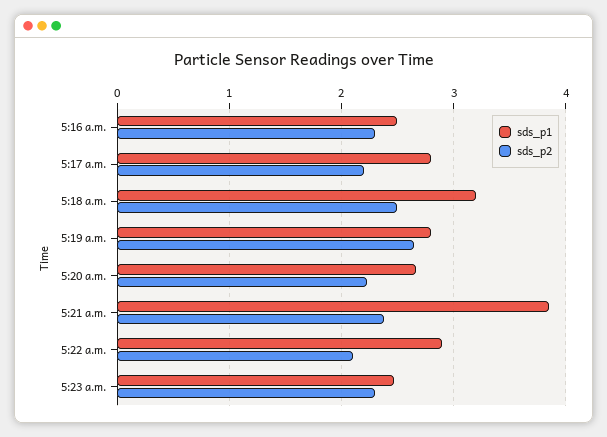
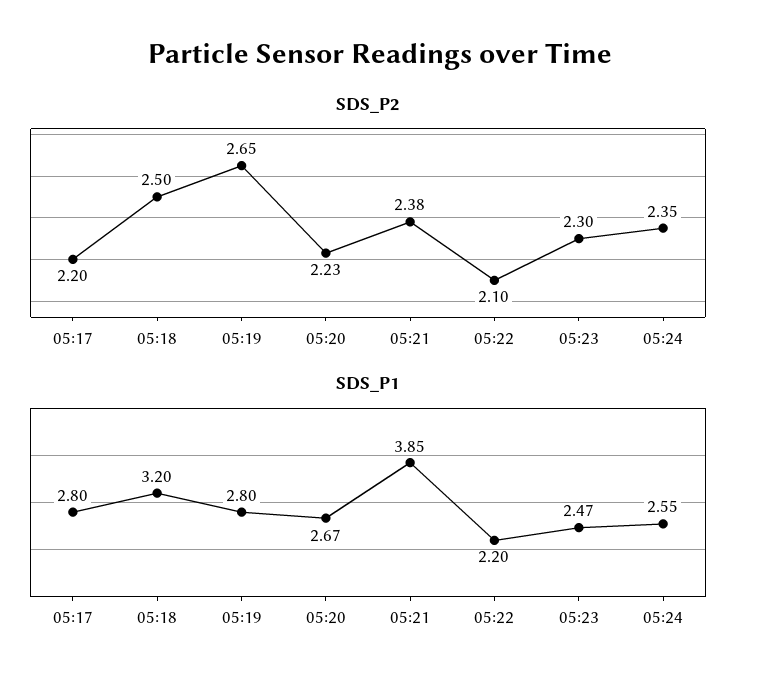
sds_p1, 5:16 a.m.: 2.5 -> none
sds_p2, 5:16 a.m.: 2.3 -> none
sds_p1, 5:22 a.m.: 2.9 -> 2.2
sds_p2, 05:24: none -> 2.35
sds_p1, 05:24: none -> 2.55

